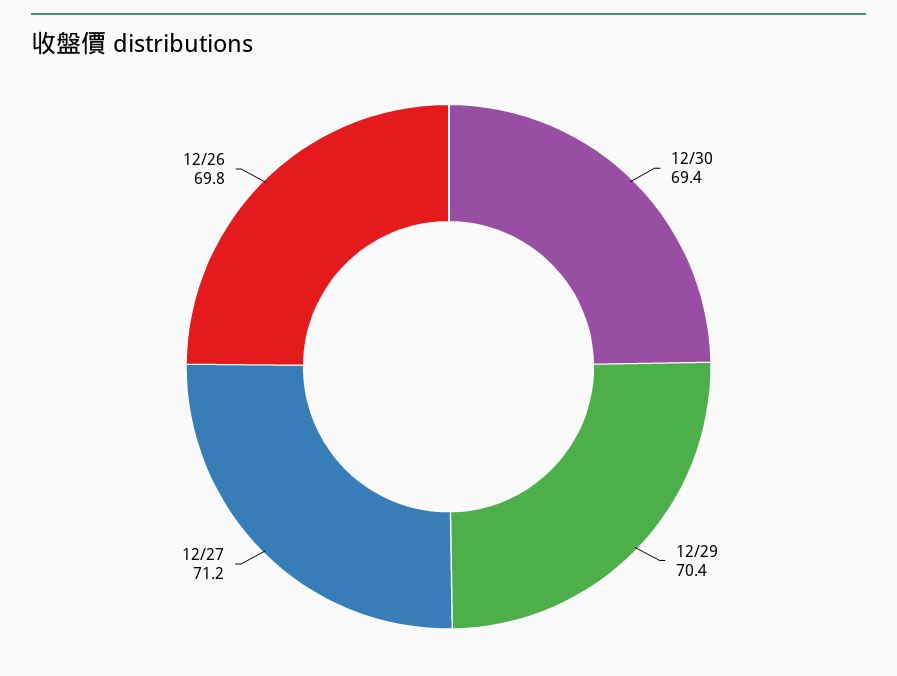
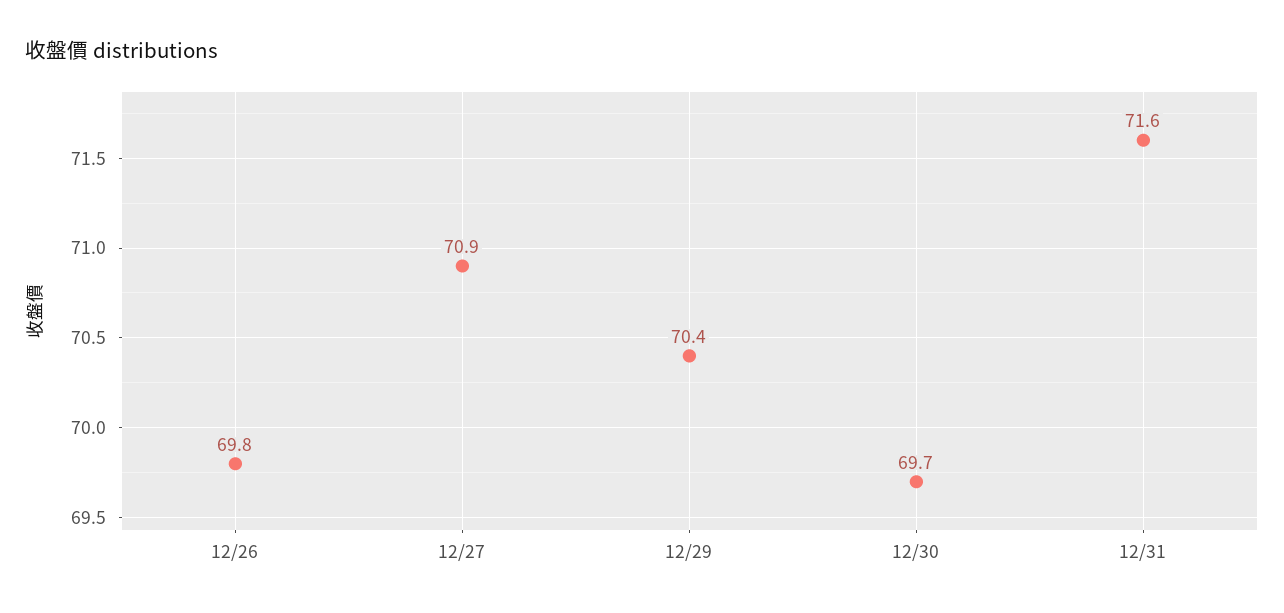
12/30: 69.4 -> 69.7
12/27: 71.2 -> 70.9
12/31: none -> 71.6

